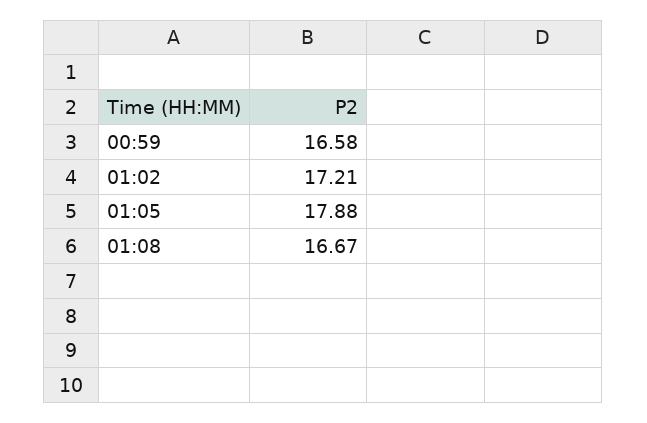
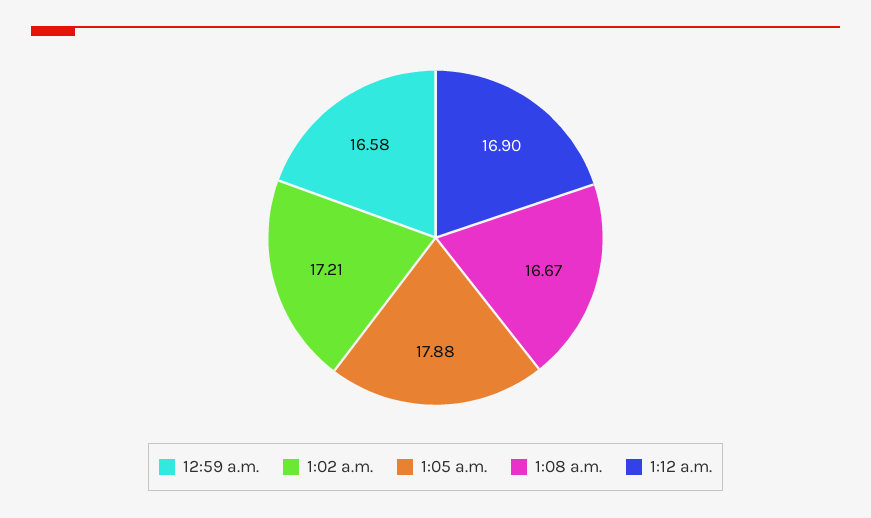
1:12 a.m.: none -> 16.9

